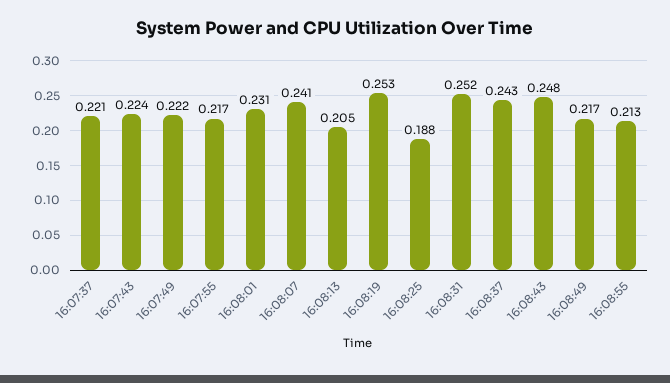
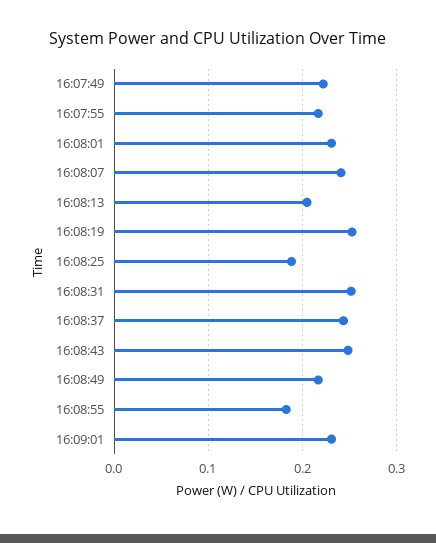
16:07:37: 0.221 -> none
16:07:43: 0.224 -> none
16:08:55: 0.213 -> 0.18
16:09:01: none -> 0.23

